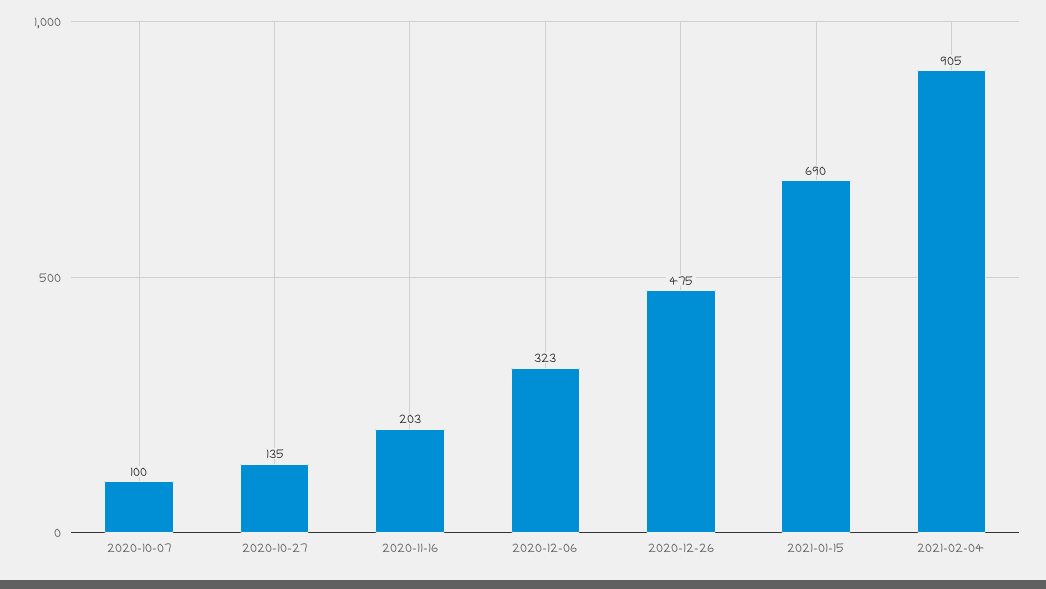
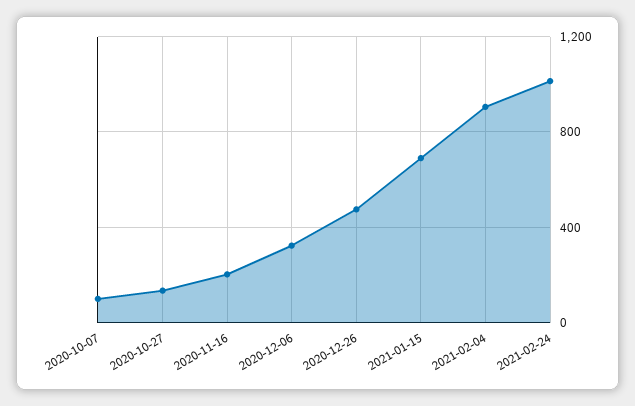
2021-02-24: none -> 1000

